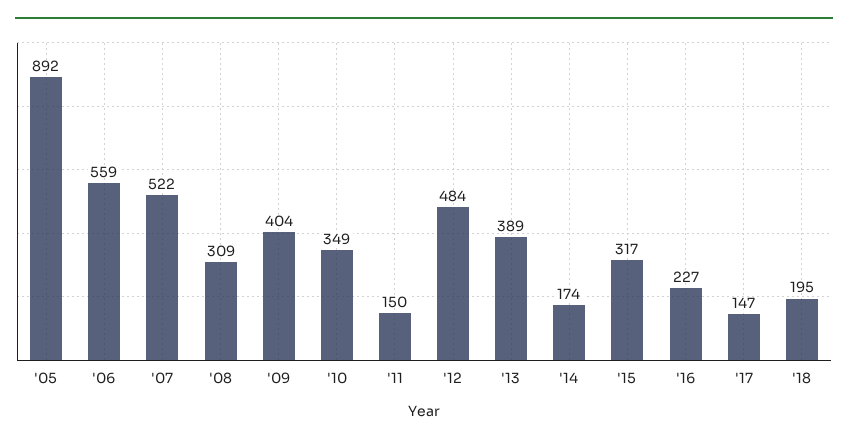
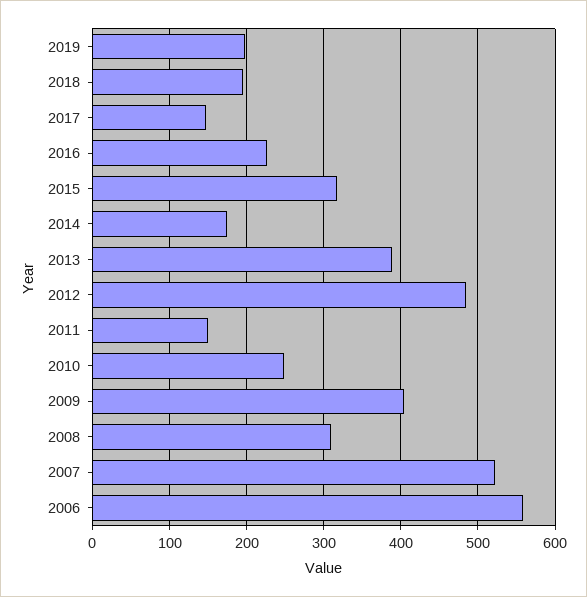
'05: 892 -> none
'10: 349 -> 250
2019: none -> 200

